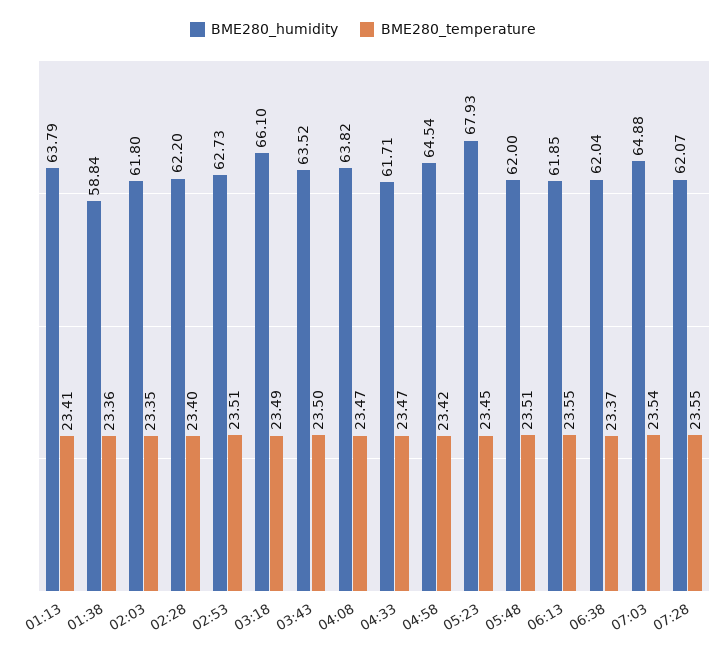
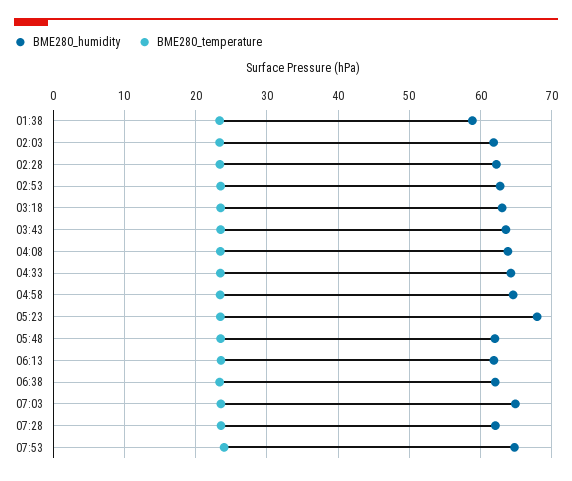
BME280_humidity, 01:13: 63.79 -> none
BME280_temperature, 01:13: 23.41 -> none
BME280_humidity, 03:18: 66.1 -> 63
BME280_humidity, 04:33: 61.71 -> 64
BME280_humidity, 07:53: none -> 65
BME280_temperature, 07:53: none -> 24

